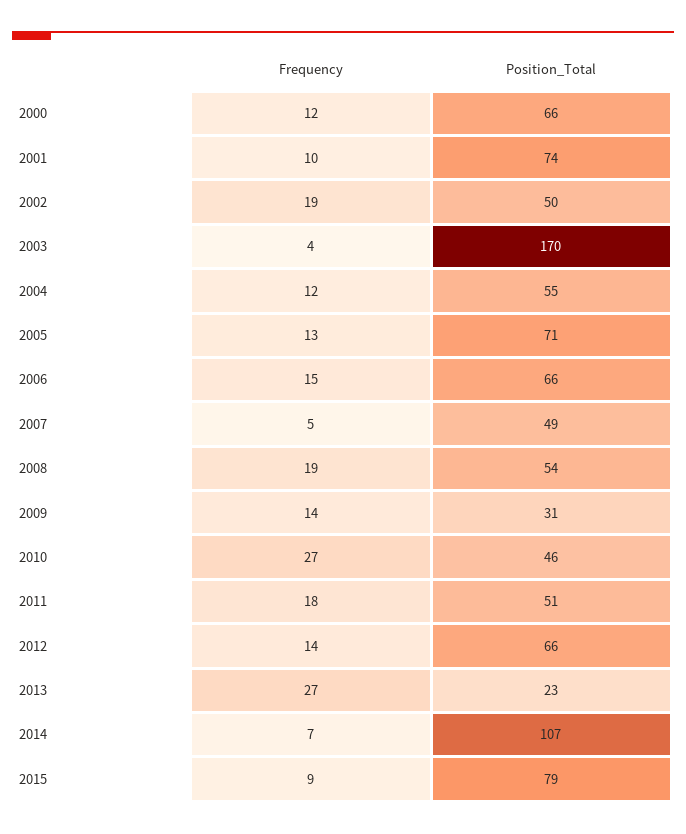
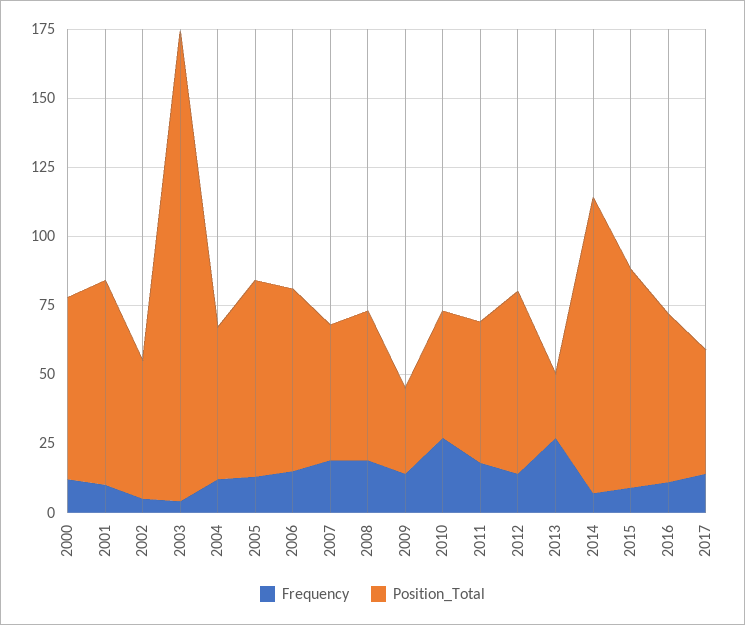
Frequency, 2002: 19 -> 5
Frequency, 2007: 5 -> 20
Frequency, 2016: none -> 10
Position_Total, 2016: none -> 60
Frequency, 2017: none -> 15
Position_Total, 2017: none -> 45

